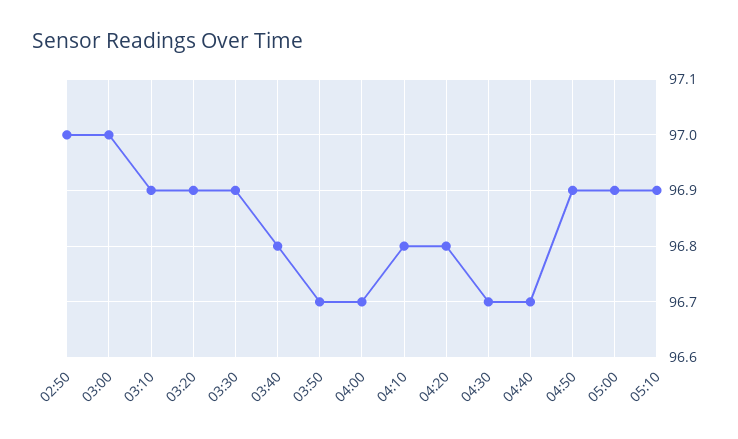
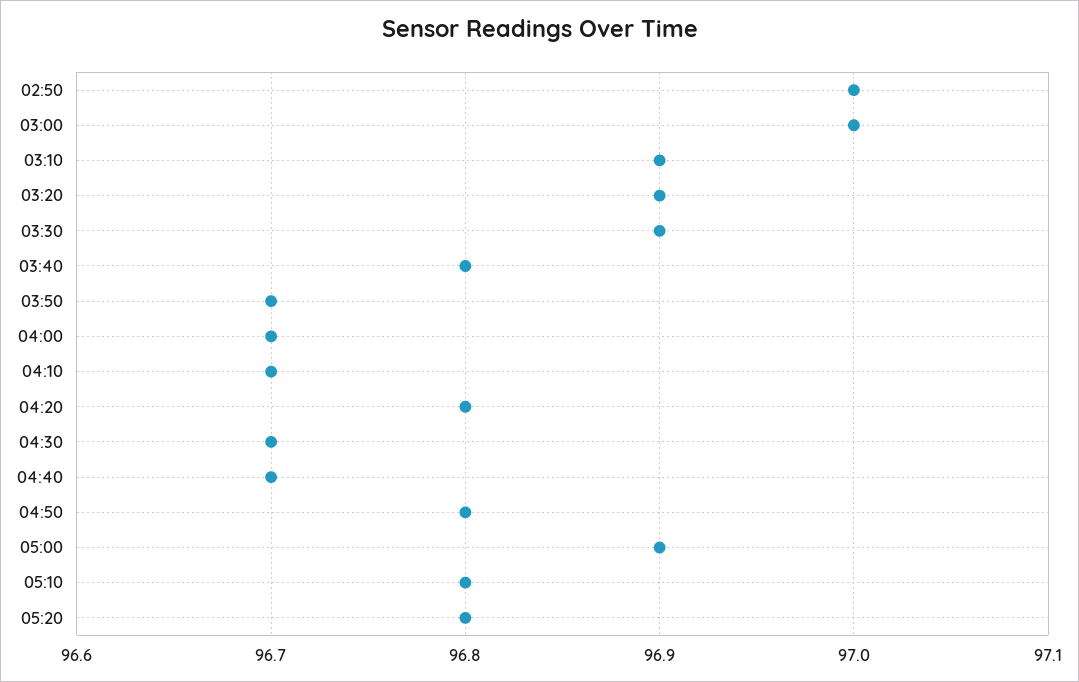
04:10: 96.8 -> 96.7
04:50: 96.9 -> 96.8
05:10: 96.9 -> 96.8
05:20: none -> 96.8

